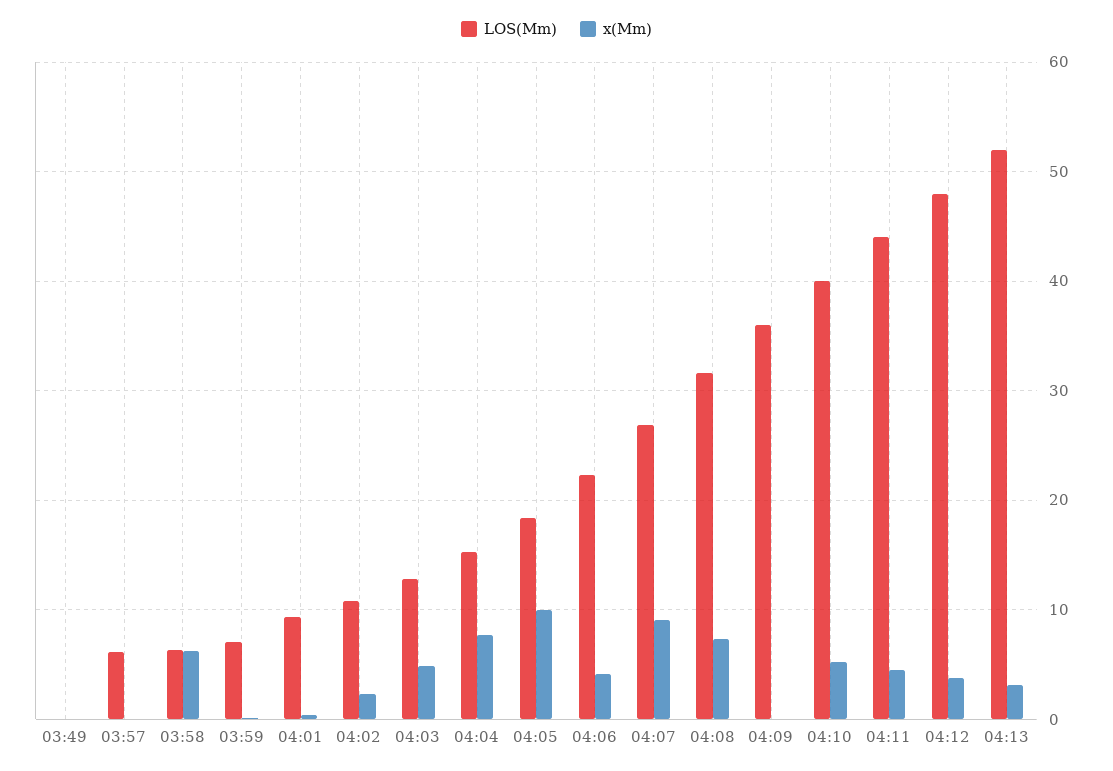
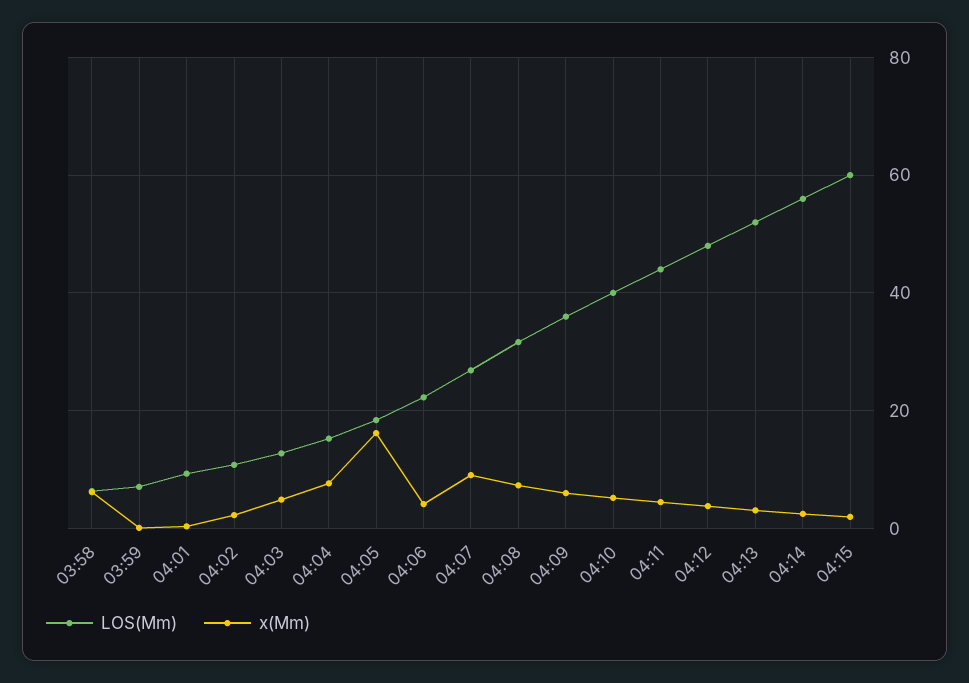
LOS(Mm), 03:49: 0 -> none
x(Mm), 03:49: 0 -> none
LOS(Mm), 03:57: 6 -> none
x(Mm), 03:57: 0 -> none
x(Mm), 04:05: 10 -> 16
x(Mm), 04:09: 0 -> 6
LOS(Mm), 04:14: none -> 56
x(Mm), 04:14: none -> 2
LOS(Mm), 04:15: none -> 60
x(Mm), 04:15: none -> 2

